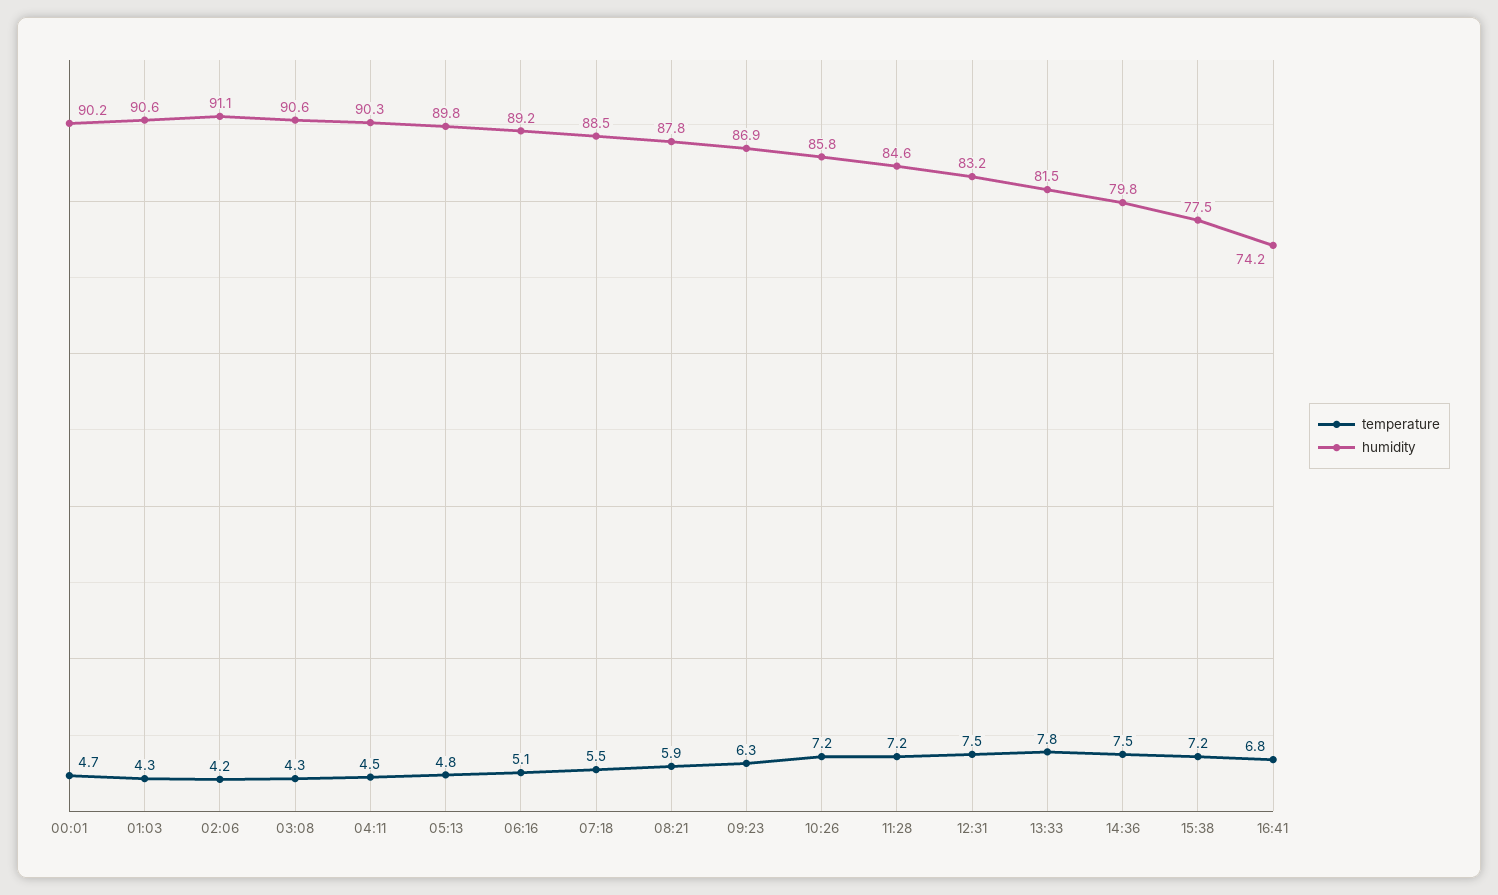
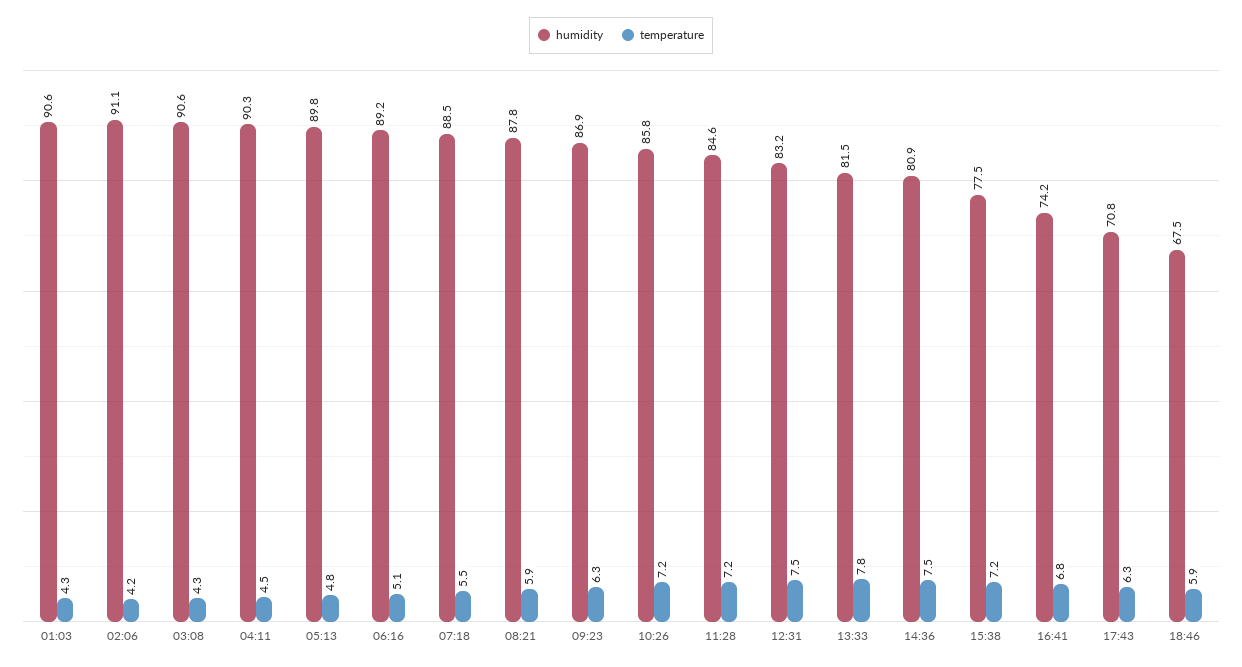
temperature, 00:01: 4.7 -> none
humidity, 00:01: 90.2 -> none
humidity, 14:36: 79.8 -> 80.9
humidity, 17:43: none -> 70.8
temperature, 17:43: none -> 6.3
humidity, 18:46: none -> 67.5
temperature, 18:46: none -> 5.9

